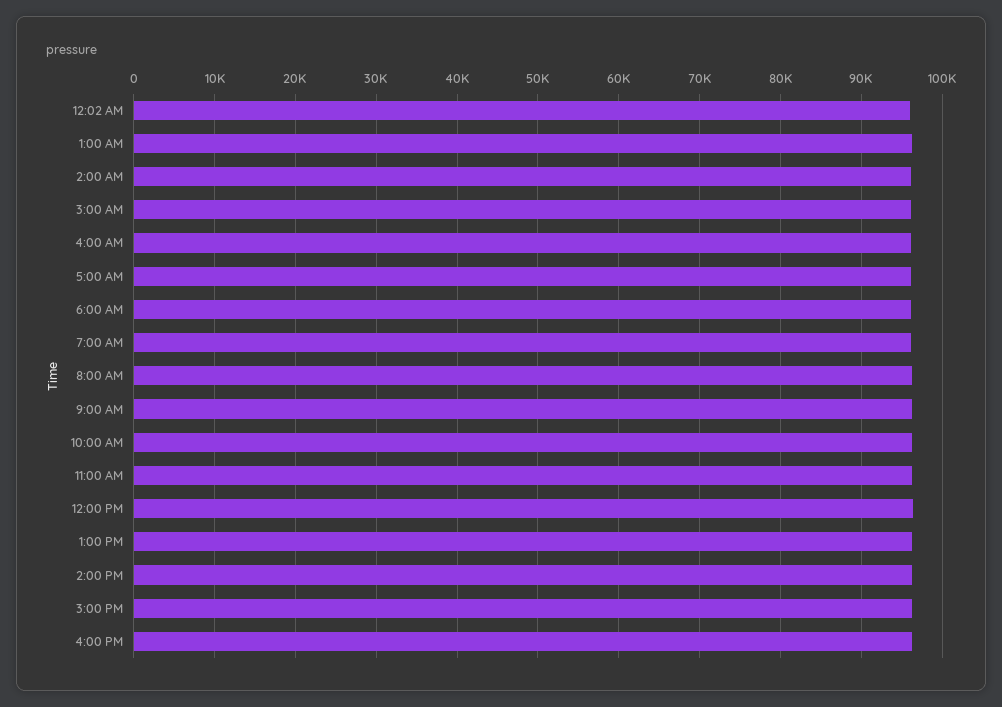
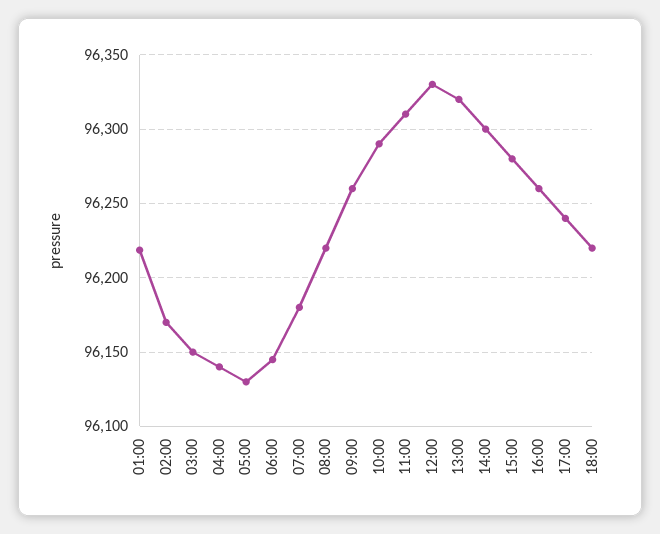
12:02 AM: 96000 -> none
17:00: none -> 96240
18:00: none -> 96220

